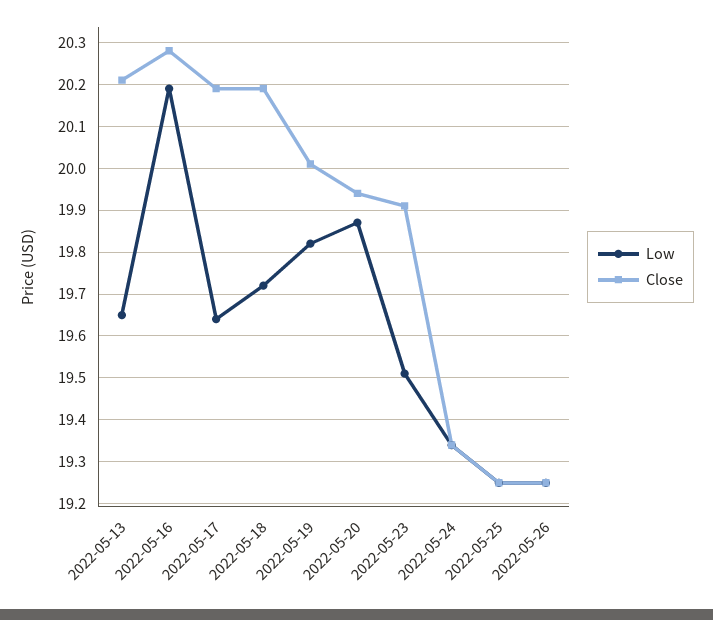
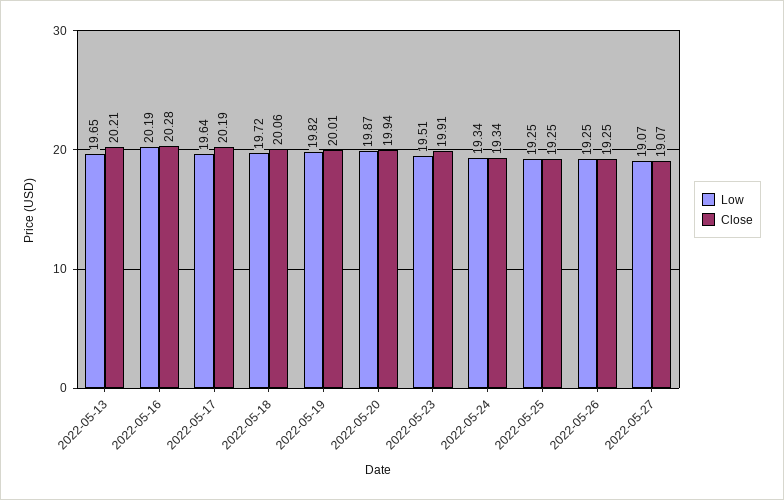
Close, 2022-05-18: 20.2 -> 20.06
Low, 2022-05-27: none -> 19.07
Close, 2022-05-27: none -> 19.07

